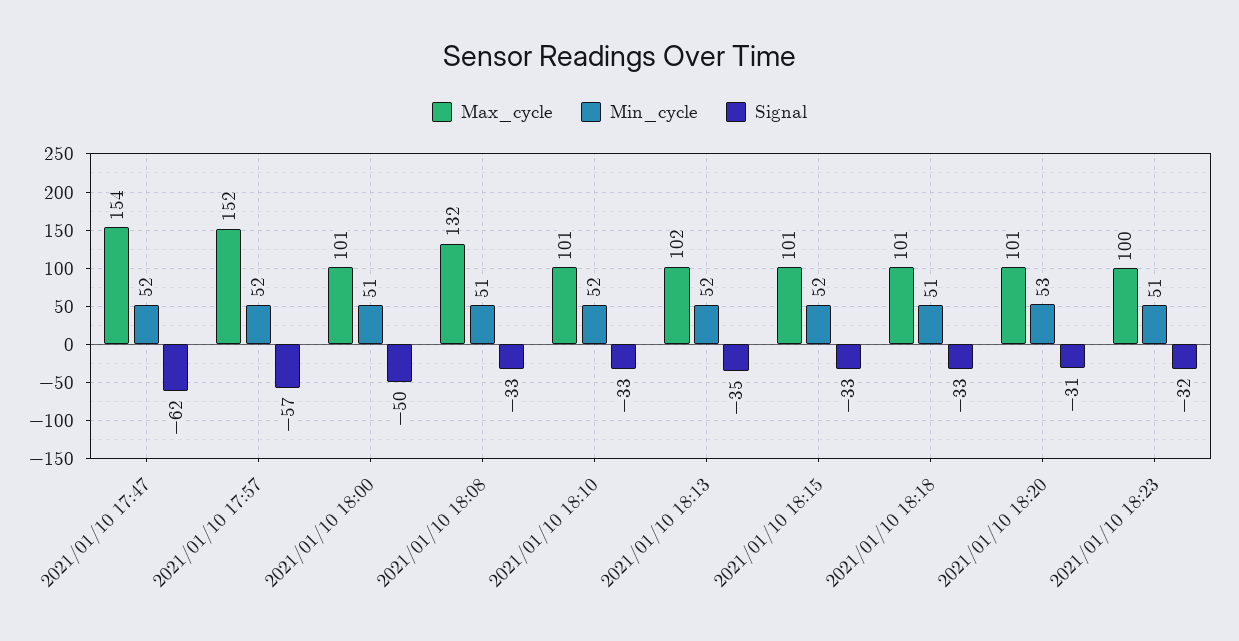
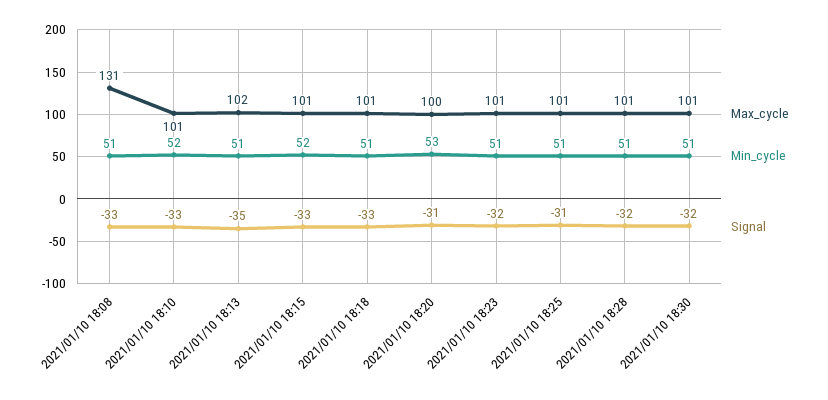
Max_cycle, 2021/01/10 17:47: 154 -> none
Min_cycle, 2021/01/10 17:47: 52 -> none
Signal, 2021/01/10 17:47: -62 -> none
Max_cycle, 2021/01/10 17:57: 152 -> none
Min_cycle, 2021/01/10 17:57: 52 -> none
Signal, 2021/01/10 17:57: -57 -> none
Max_cycle, 2021/01/10 18:00: 101 -> none
Min_cycle, 2021/01/10 18:00: 51 -> none
Signal, 2021/01/10 18:00: -50 -> none
Max_cycle, 2021/01/10 18:08: 132 -> 131
Min_cycle, 2021/01/10 18:13: 52 -> 51
Max_cycle, 2021/01/10 18:20: 101 -> 100
Max_cycle, 2021/01/10 18:23: 100 -> 101
Max_cycle, 2021/01/10 18:25: none -> 101
Min_cycle, 2021/01/10 18:25: none -> 51
Signal, 2021/01/10 18:25: none -> -31
Max_cycle, 2021/01/10 18:28: none -> 101
Min_cycle, 2021/01/10 18:28: none -> 51
Signal, 2021/01/10 18:28: none -> -32
Max_cycle, 2021/01/10 18:30: none -> 101
Min_cycle, 2021/01/10 18:30: none -> 51
Signal, 2021/01/10 18:30: none -> -32

